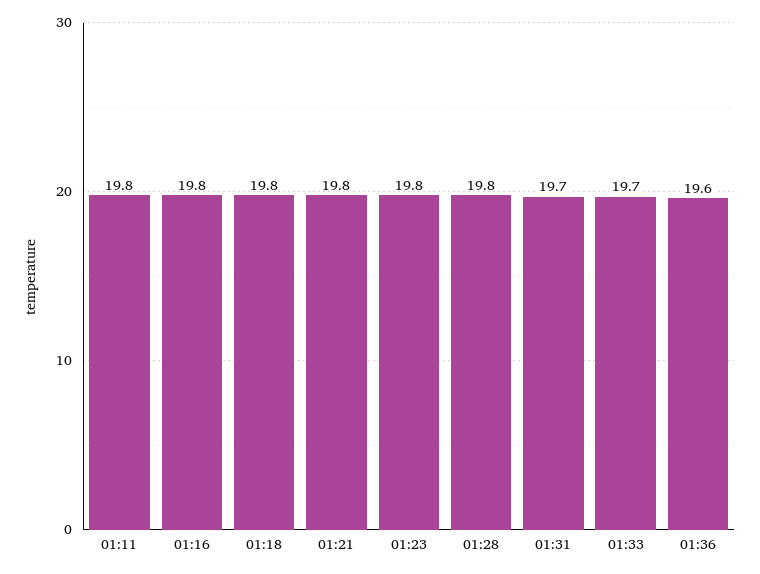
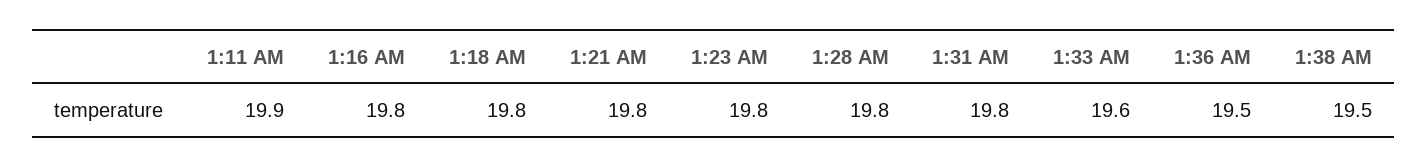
01:11: 19.8 -> 19.9
01:31: 19.7 -> 19.8
01:33: 19.7 -> 19.6
01:36: 19.6 -> 19.5
1:38 AM: none -> 19.5

